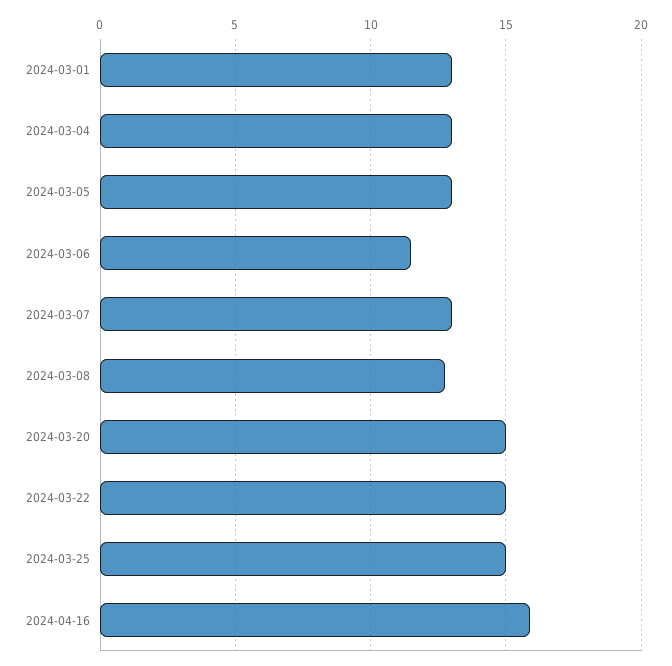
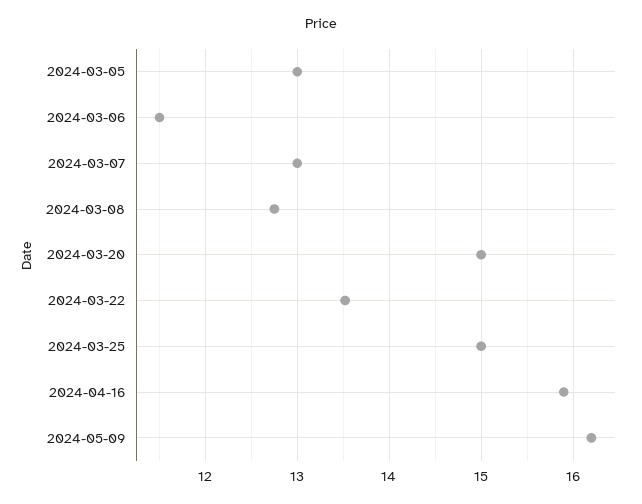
2024-03-01: 13 -> none
2024-03-04: 13 -> none
2024-03-22: 15 -> 13.5
2024-05-09: none -> 16.2

